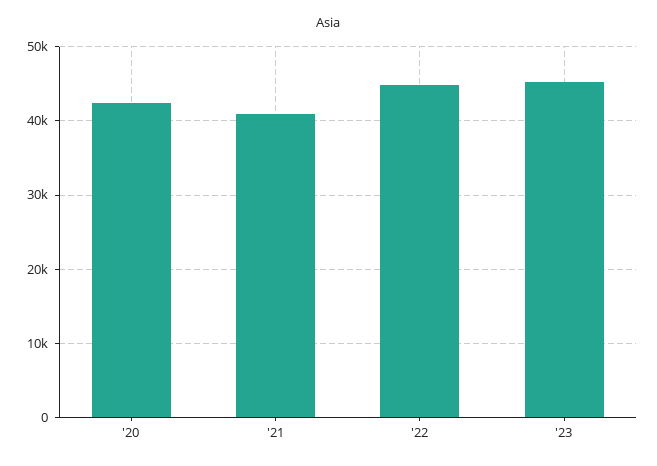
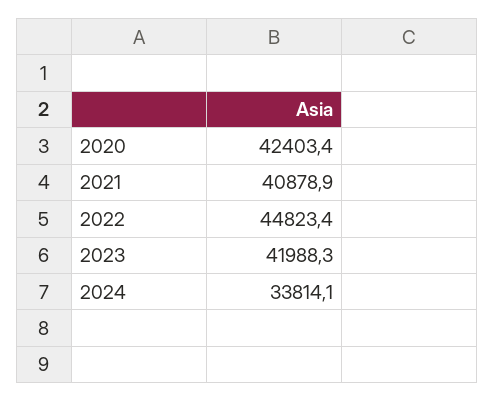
'23: 45000 -> 41988.3
2024: none -> 33814.1

